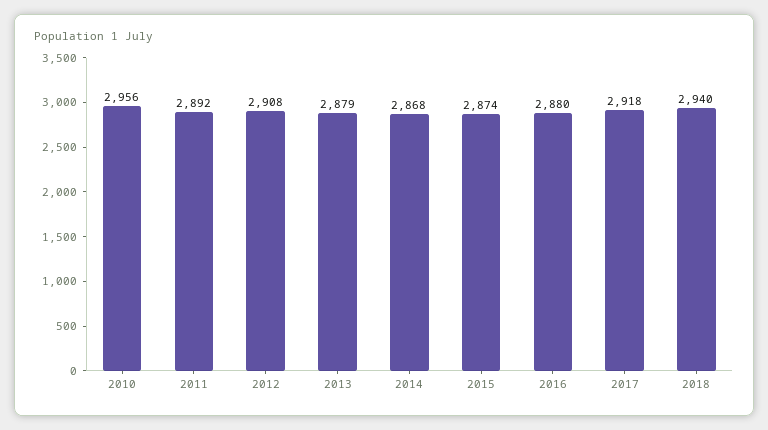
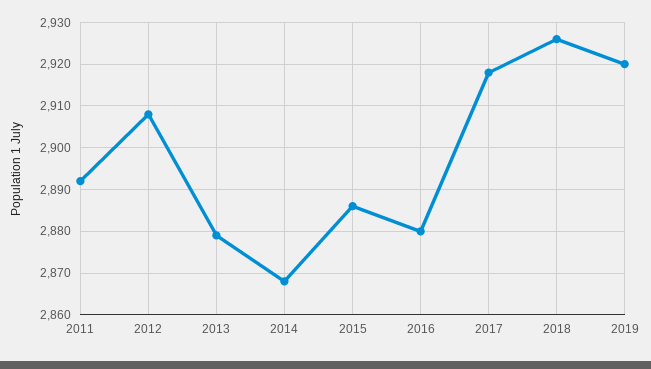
2010: 2956 -> none
2015: 2874 -> 2885
2018: 2940 -> 2925
2019: none -> 2920

